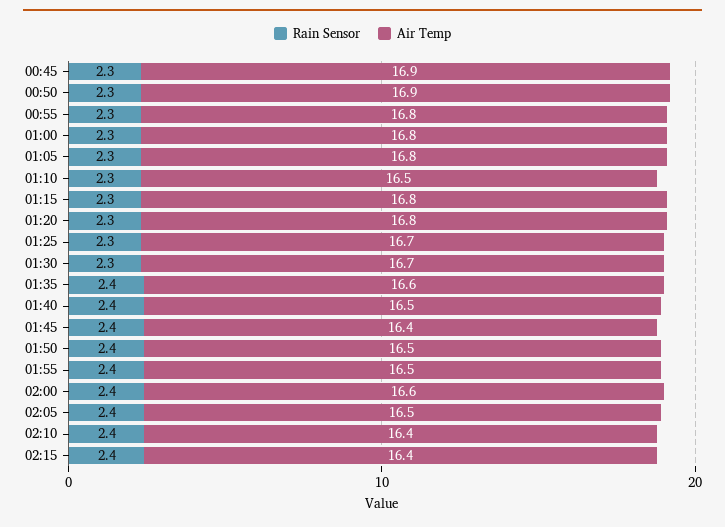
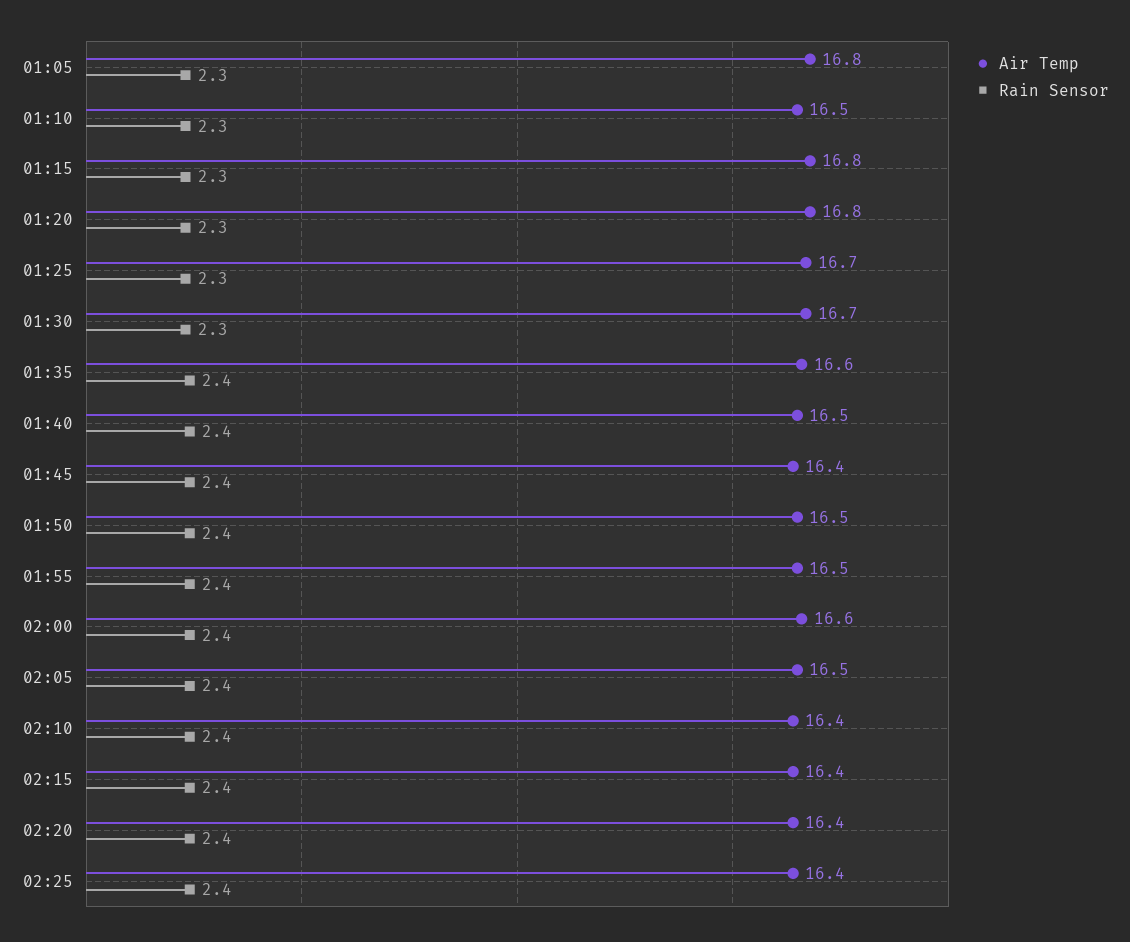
Rain Sensor, 00:45: 2.3 -> none
Air Temp, 00:45: 16.9 -> none
Rain Sensor, 00:50: 2.3 -> none
Air Temp, 00:50: 16.9 -> none
Rain Sensor, 00:55: 2.3 -> none
Air Temp, 00:55: 16.8 -> none
Rain Sensor, 01:00: 2.3 -> none
Air Temp, 01:00: 16.8 -> none
Air Temp, 02:20: none -> 16.4
Rain Sensor, 02:20: none -> 2.4
Air Temp, 02:25: none -> 16.4
Rain Sensor, 02:25: none -> 2.4

